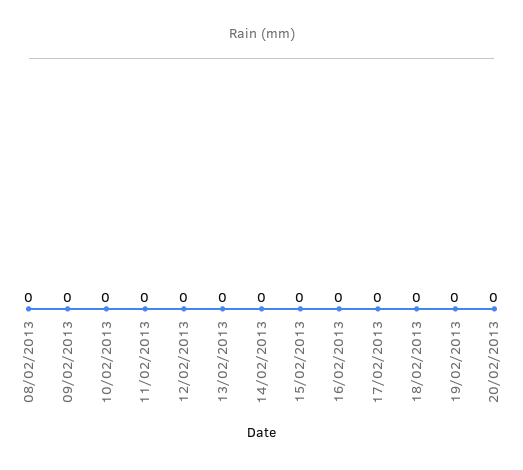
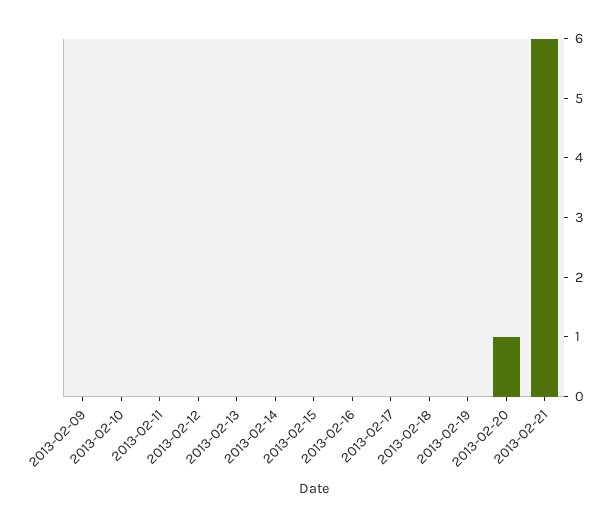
08/02/2013: 0 -> none
20/02/2013: 0 -> 1
2013-02-21: none -> 6

